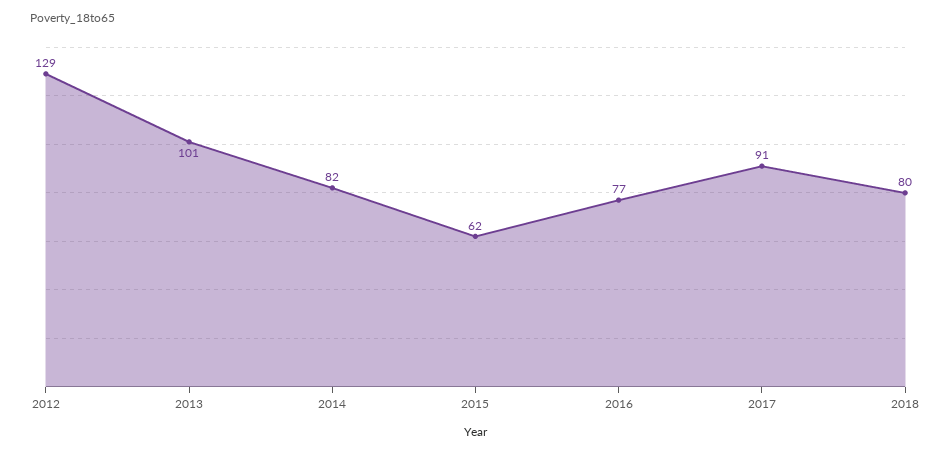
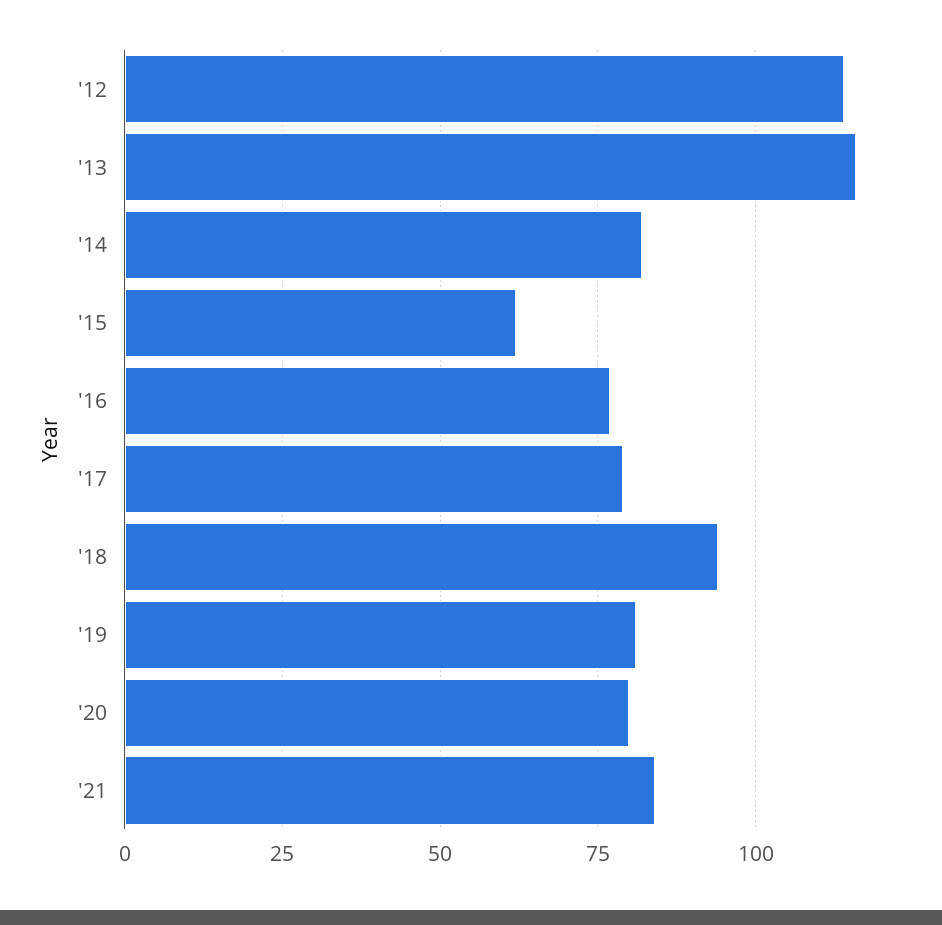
2012: 129 -> 115
2013: 101 -> 115
2017: 91 -> 80
2018: 80 -> 95
'19: none -> 80
'20: none -> 80
'21: none -> 85

